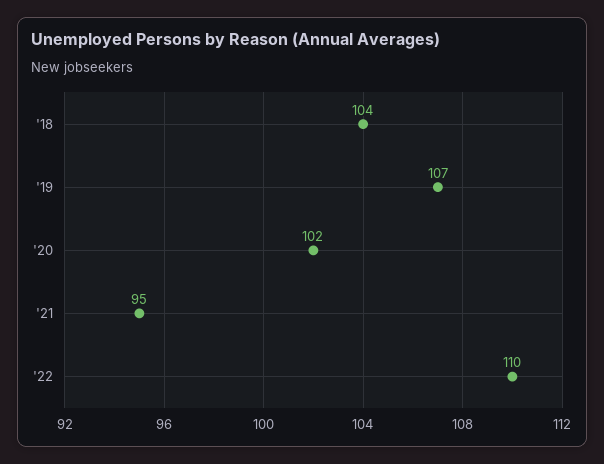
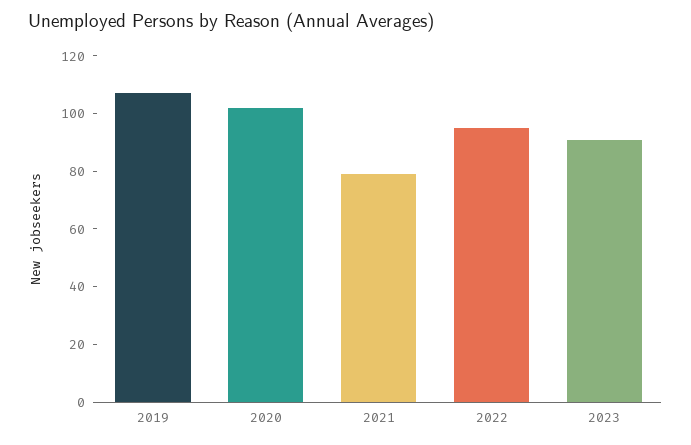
'18: 104 -> none
'21: 95 -> 80
'22: 110 -> 95
2023: none -> 90

